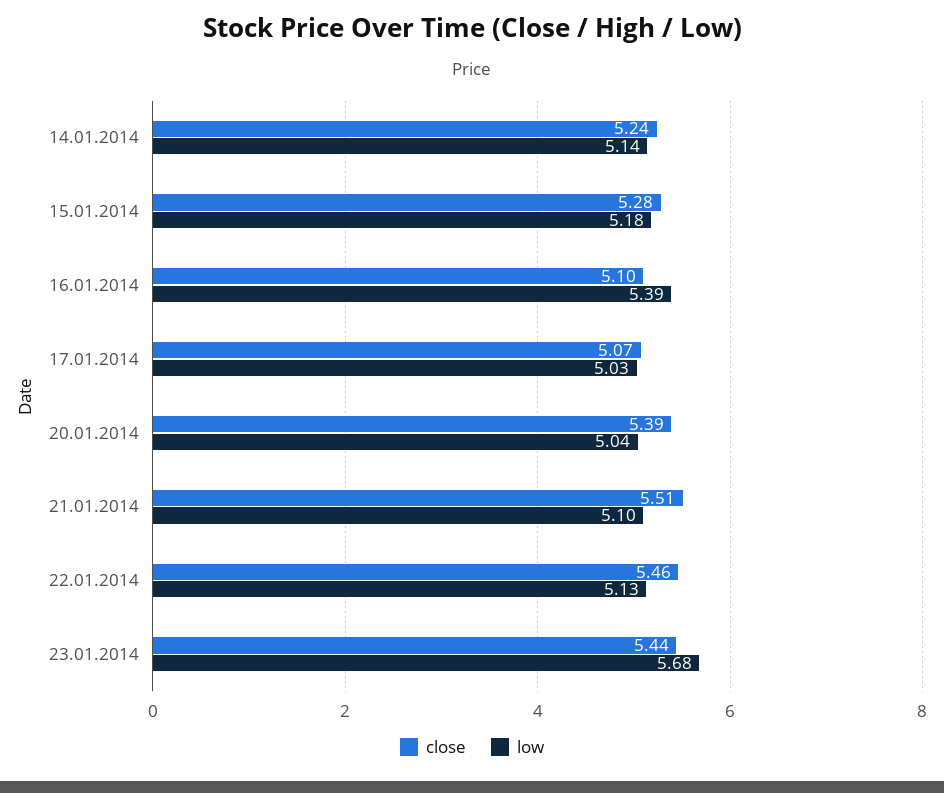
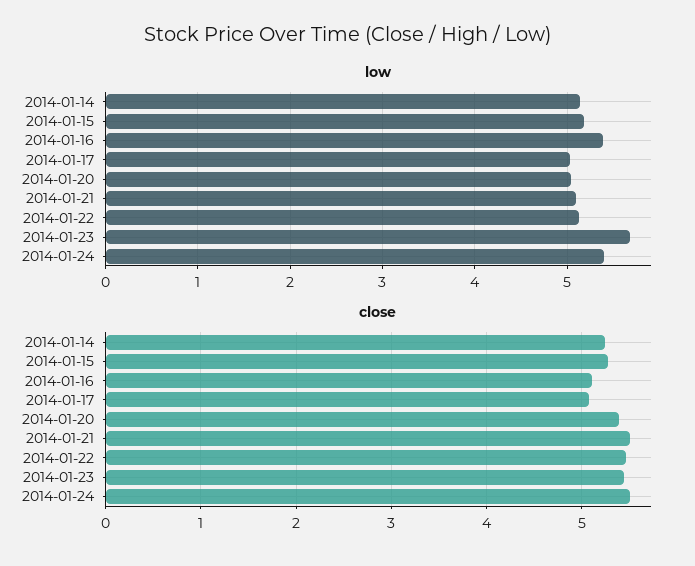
low, 2014-01-24: none -> 5.4
close, 2014-01-24: none -> 5.5

